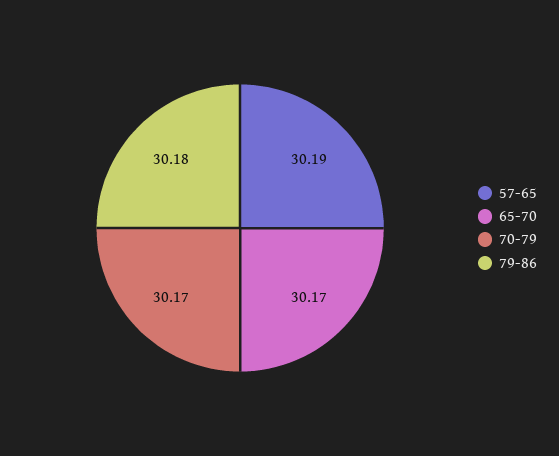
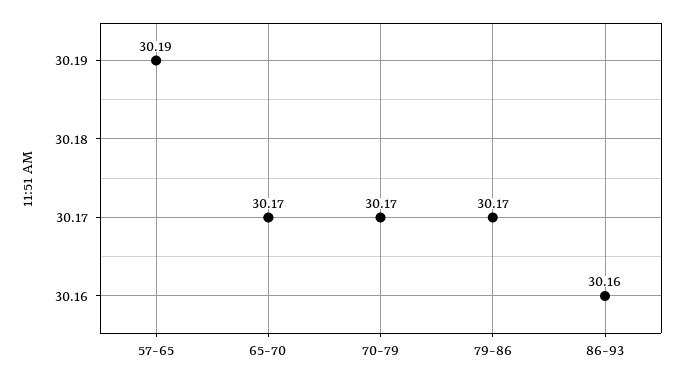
79-86: 30.18 -> 30.17
86-93: none -> 30.16

